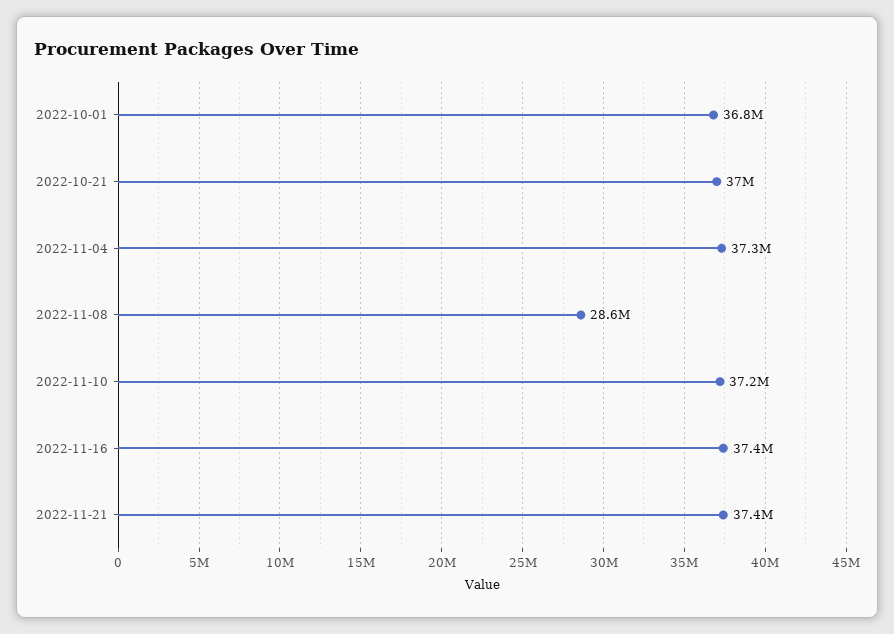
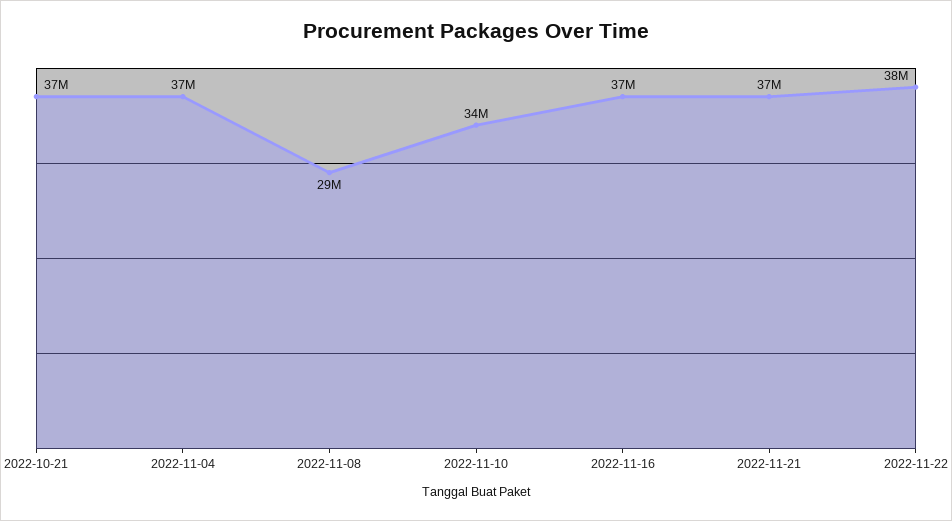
2022-10-01: 36800000 -> none
2022-11-10: 37200000 -> 34000000
2022-11-22: none -> 38000000

